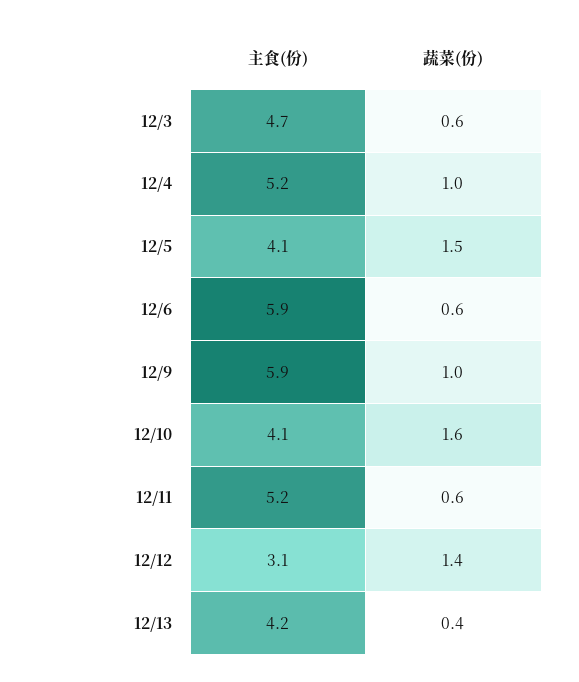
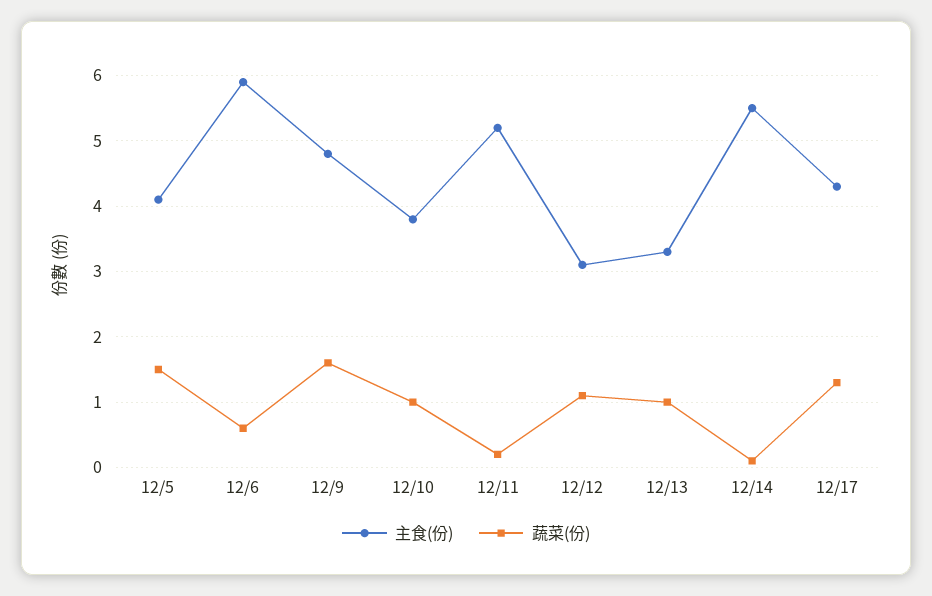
主食(份), 12/3: 4.7 -> none
蔬菜(份), 12/3: 0.6 -> none
主食(份), 12/4: 5.2 -> none
蔬菜(份), 12/4: 1 -> none
主食(份), 12/9: 5.9 -> 4.8
蔬菜(份), 12/9: 1 -> 1.6
主食(份), 12/10: 4.1 -> 3.8
蔬菜(份), 12/10: 1.6 -> 1
蔬菜(份), 12/11: 0.6 -> 0.2
蔬菜(份), 12/12: 1.4 -> 1.1
主食(份), 12/13: 4.2 -> 3.3
蔬菜(份), 12/13: 0.4 -> 1
主食(份), 12/14: none -> 5.5
蔬菜(份), 12/14: none -> 0.1
主食(份), 12/17: none -> 4.3
蔬菜(份), 12/17: none -> 1.3

